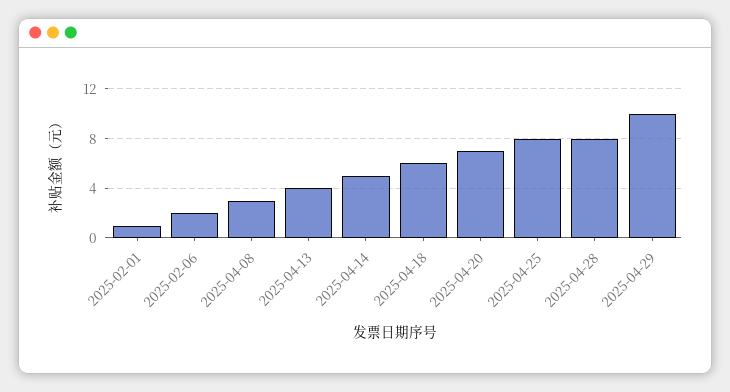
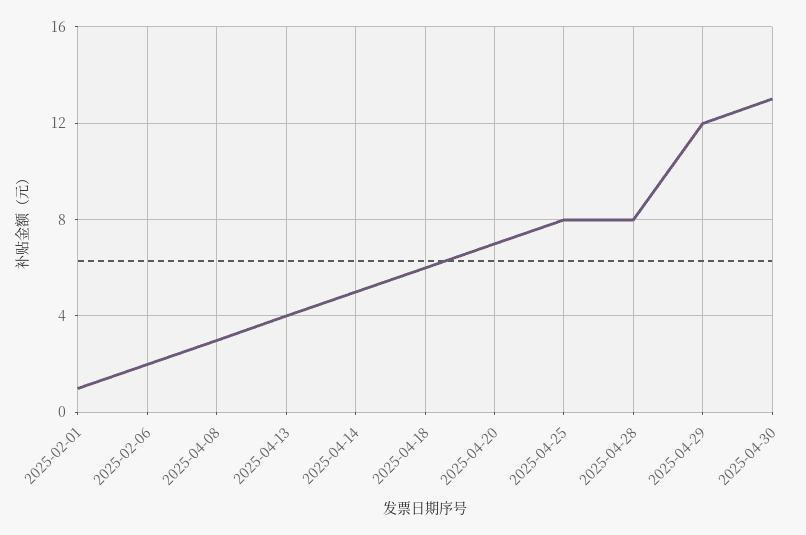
2025-04-29: 10 -> 12
2025-04-30: none -> 13

